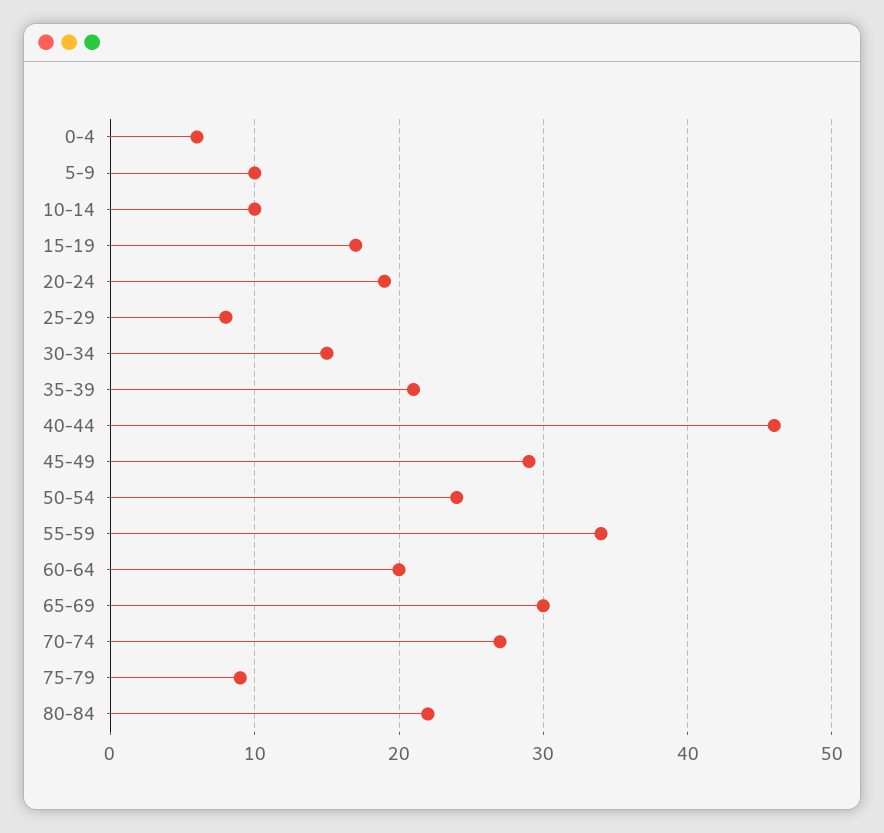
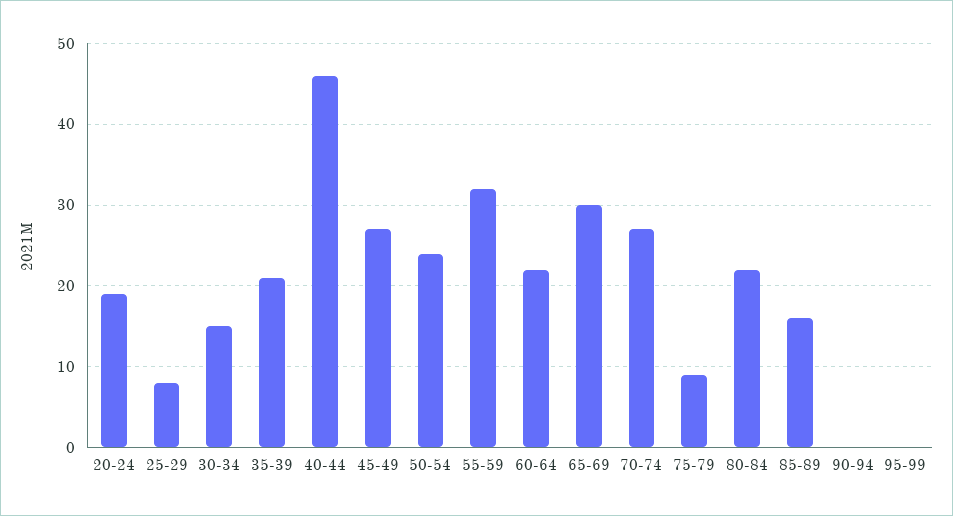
0-4: 6 -> none
5-9: 10 -> none
10-14: 10 -> none
15-19: 17 -> none
45-49: 29 -> 27
55-59: 34 -> 32
60-64: 20 -> 22
85-89: none -> 16
90-94: none -> 0
95-99: none -> 0

